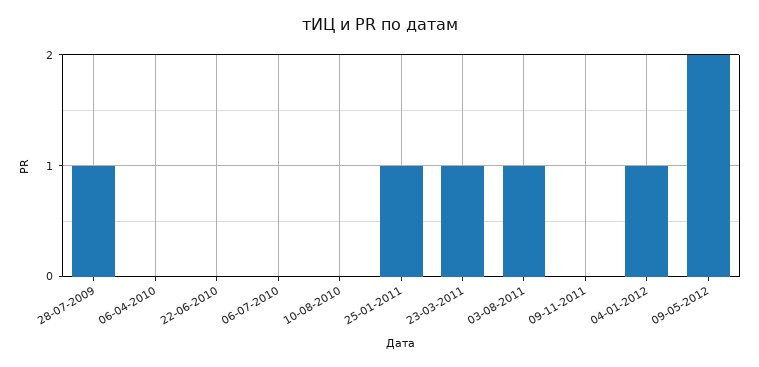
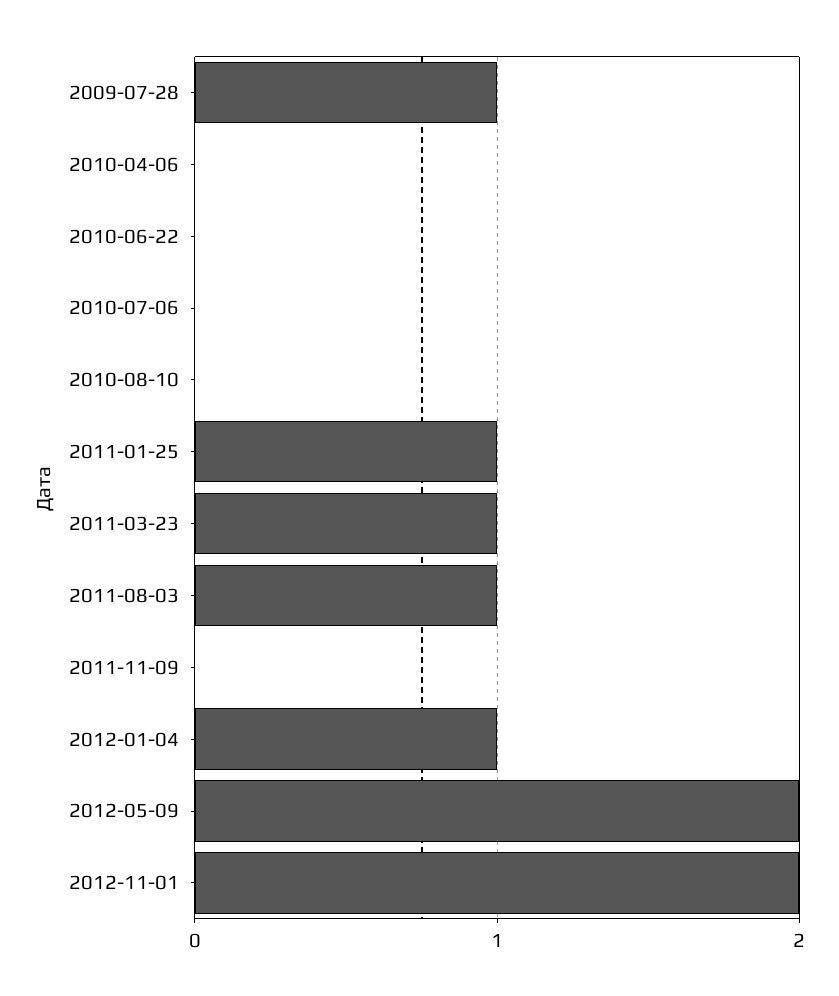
2012-11-01: none -> 2

